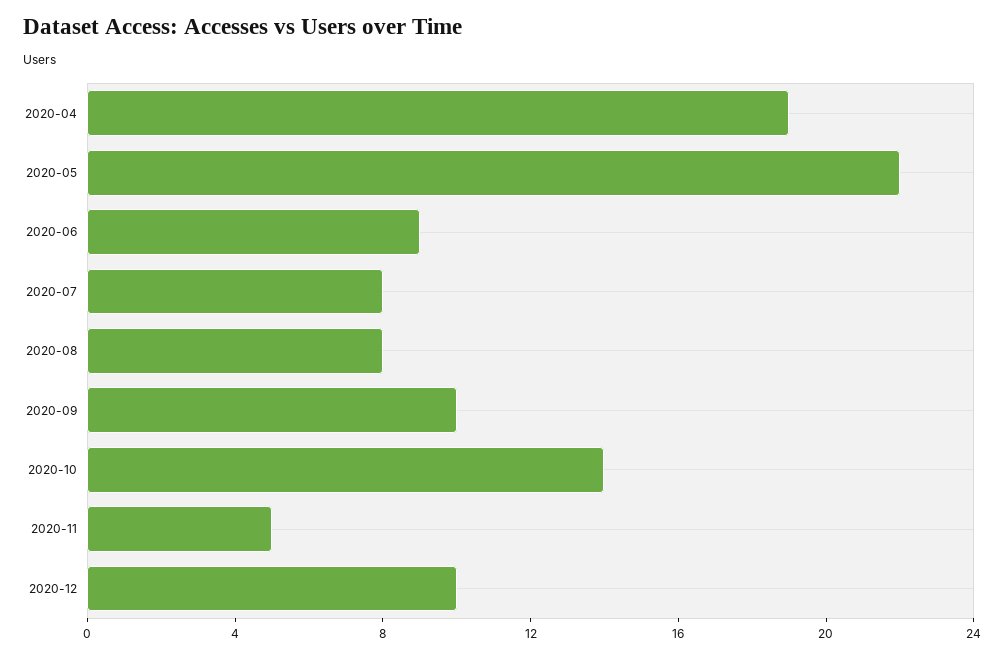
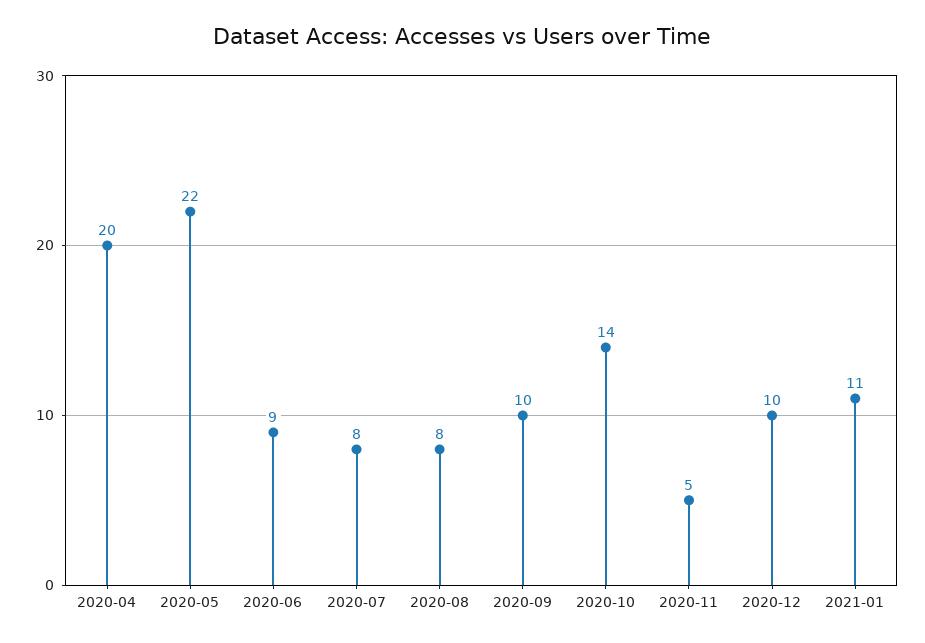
2020-04: 19 -> 20
2021-01: none -> 11

